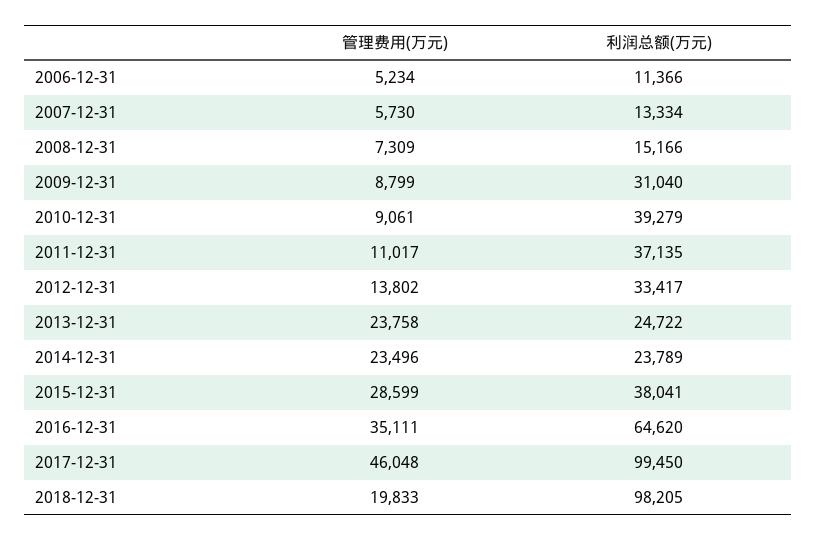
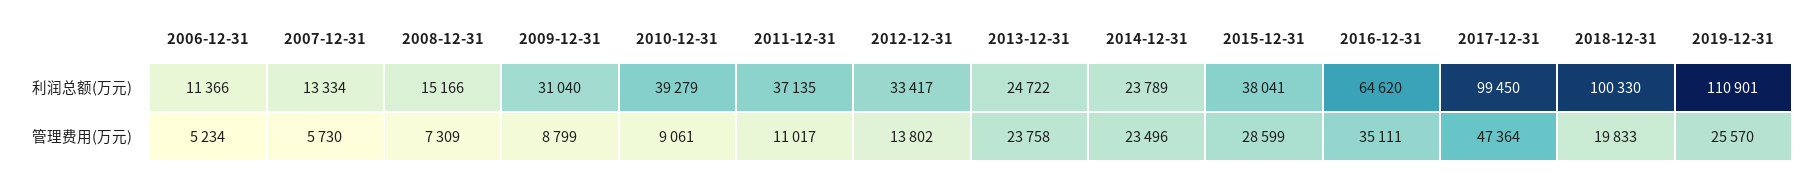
管理费用(万元), 2017-12-31: 46048 -> 47364
利润总额(万元), 2018-12-31: 98205 -> 100330
利润总额(万元), 2019-12-31: none -> 110901
管理费用(万元), 2019-12-31: none -> 25570

